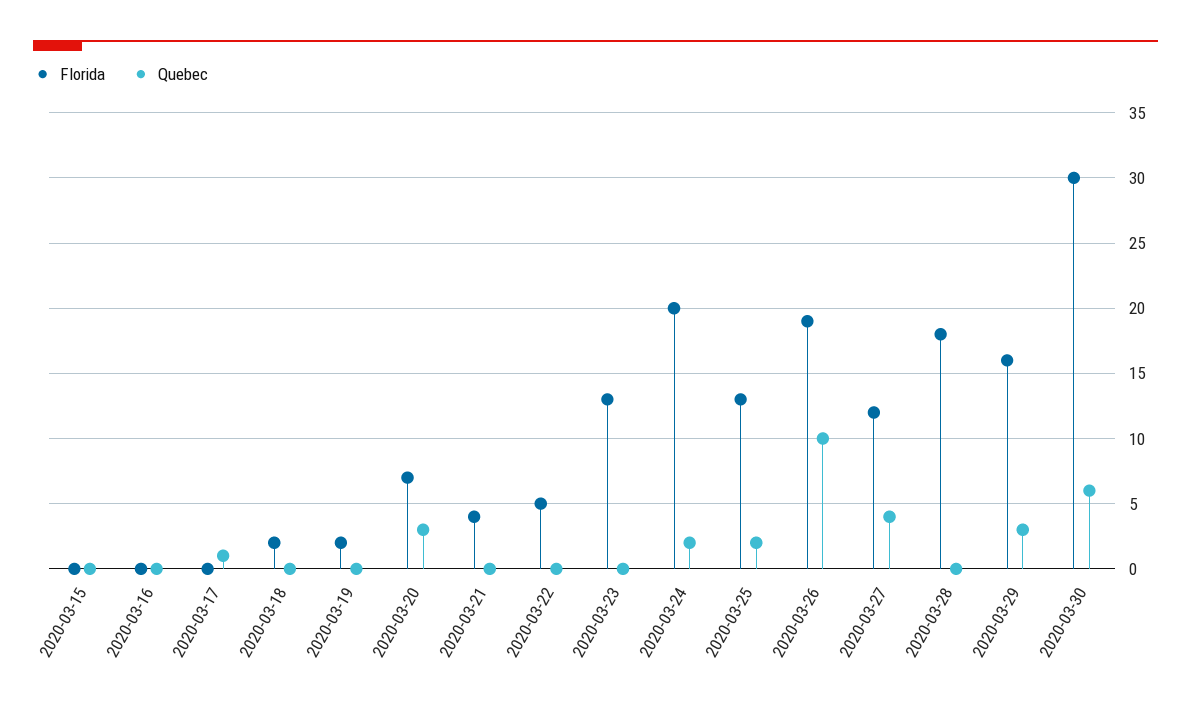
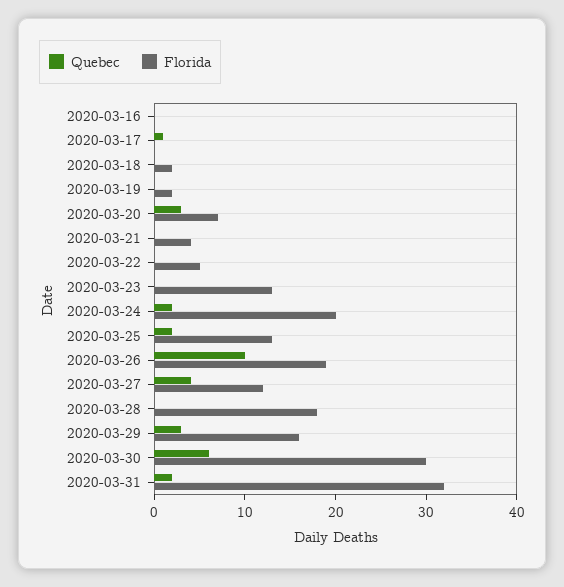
Florida, 2020-03-15: 0 -> none
Quebec, 2020-03-15: 0 -> none
Quebec, 2020-03-31: none -> 2
Florida, 2020-03-31: none -> 32

